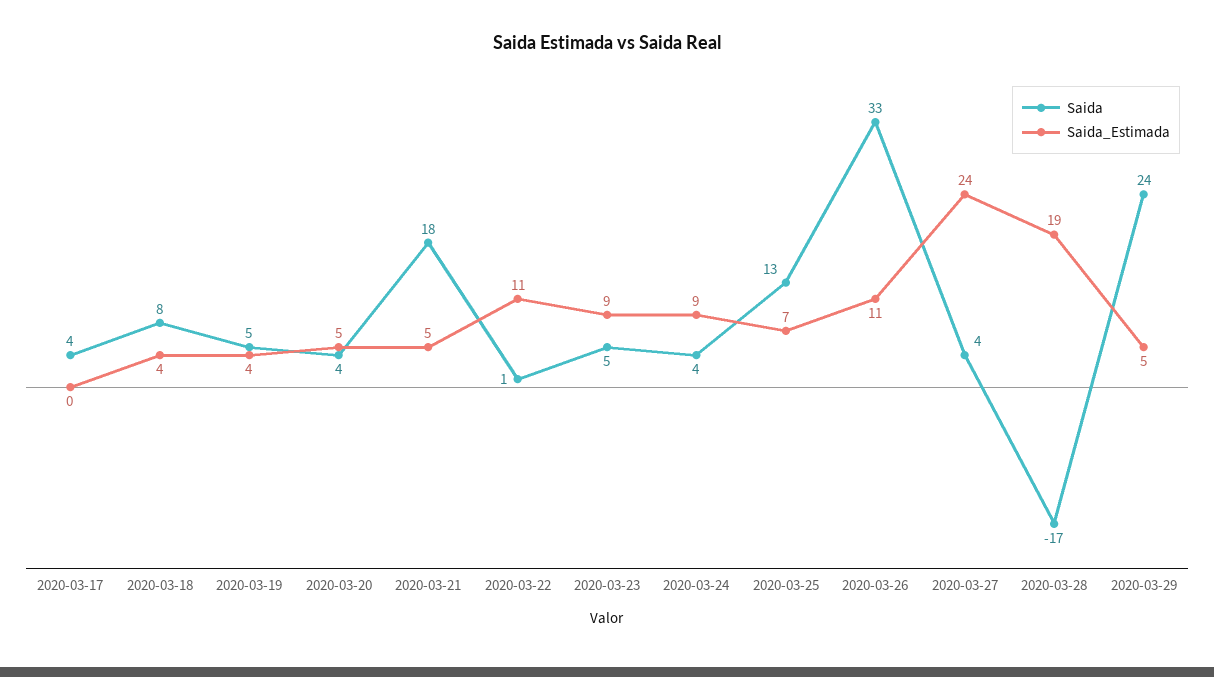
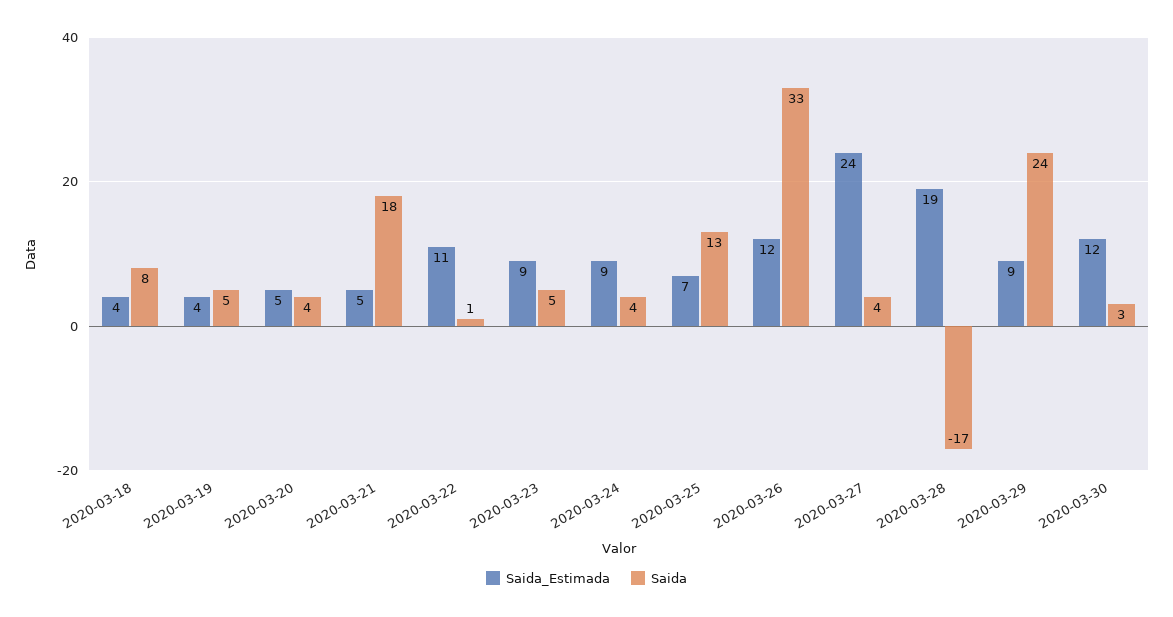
Saida, 2020-03-17: 4 -> none
Saida_Estimada, 2020-03-17: 0 -> none
Saida_Estimada, 2020-03-26: 11 -> 12
Saida_Estimada, 2020-03-29: 5 -> 9
Saida_Estimada, 2020-03-30: none -> 12
Saida, 2020-03-30: none -> 3

